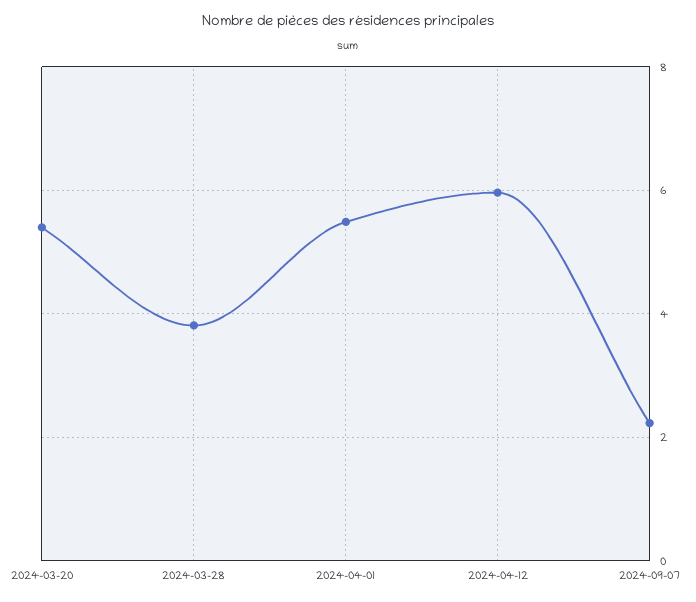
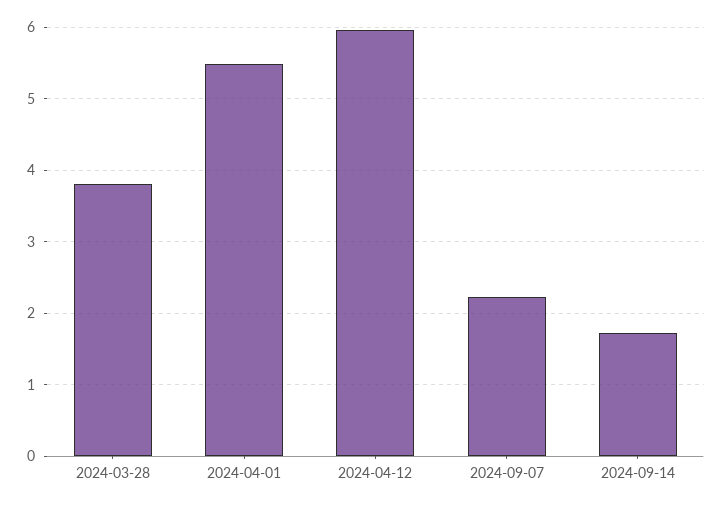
2024-03-20: 5.4 -> none
2024-09-14: none -> 1.7

